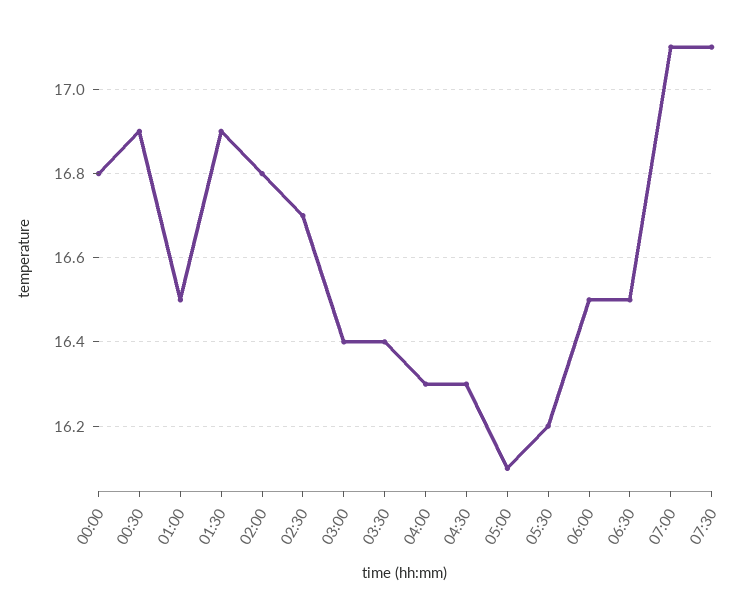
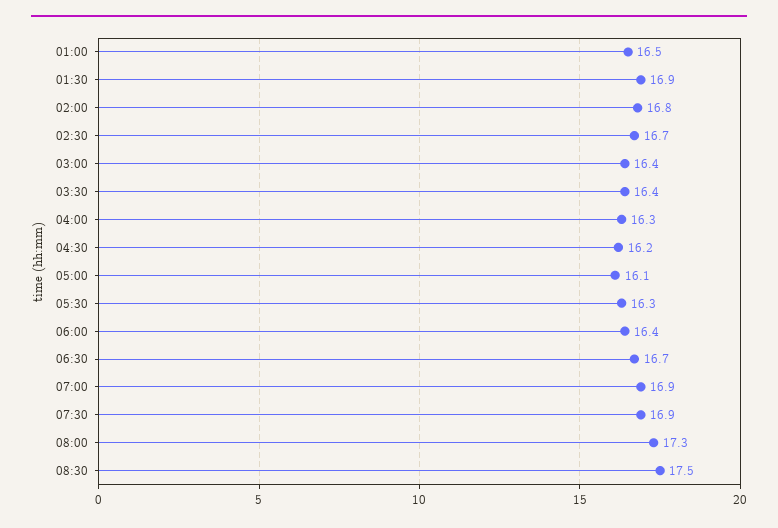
00:00: 16.8 -> none
00:30: 16.9 -> none
04:30: 16.3 -> 16.2
05:30: 16.2 -> 16.3
06:00: 16.5 -> 16.4
06:30: 16.5 -> 16.7
07:00: 17.1 -> 16.9
07:30: 17.1 -> 16.9
08:00: none -> 17.3
08:30: none -> 17.5

